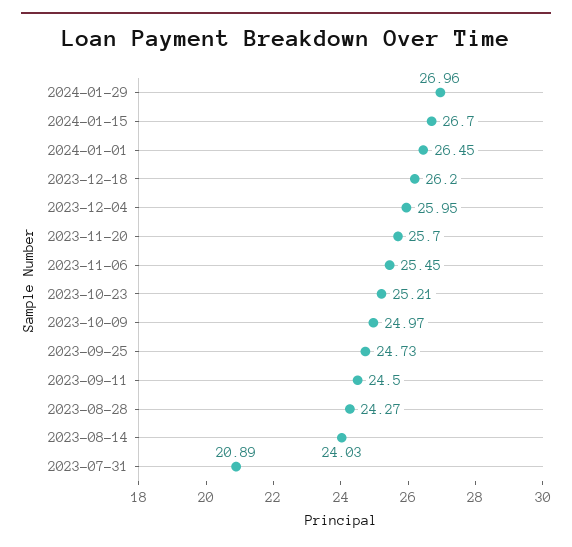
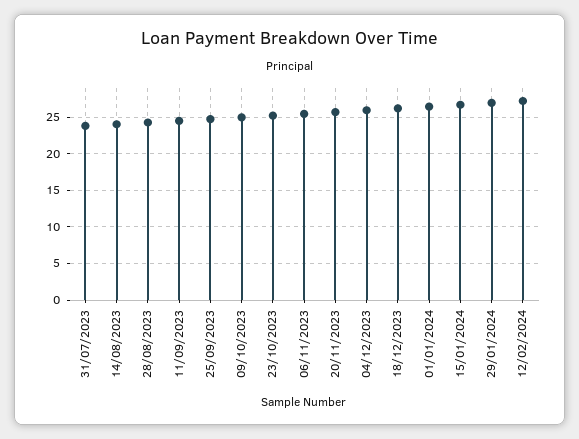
2023-07-31: 20.89 -> 24
12/02/2024: none -> 27

